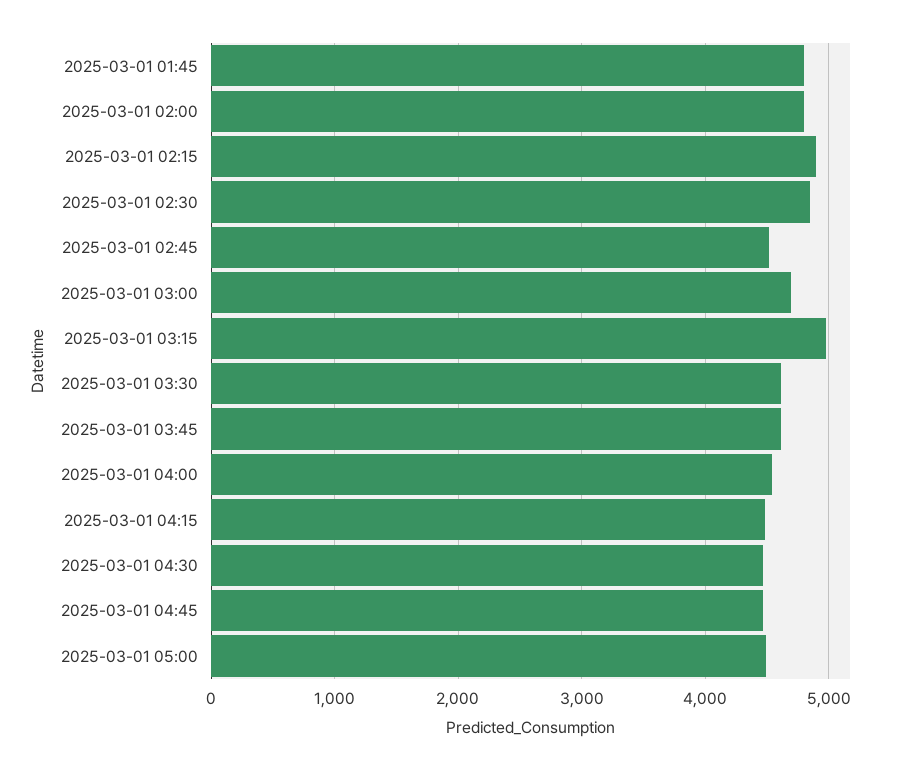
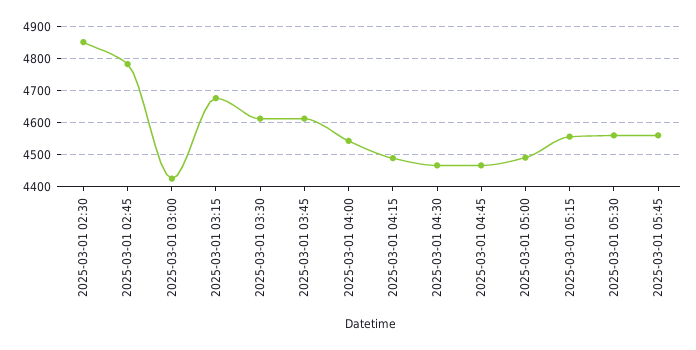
2025-03-01 01:45: 4800 -> none
2025-03-01 02:00: 4800 -> none
2025-03-01 02:15: 4900 -> none
2025-03-01 02:45: 4500 -> 4780
2025-03-01 03:00: 4700 -> 4420
2025-03-01 03:15: 5000 -> 4680
2025-03-01 05:15: none -> 4560
2025-03-01 05:30: none -> 4560
2025-03-01 05:45: none -> 4560

